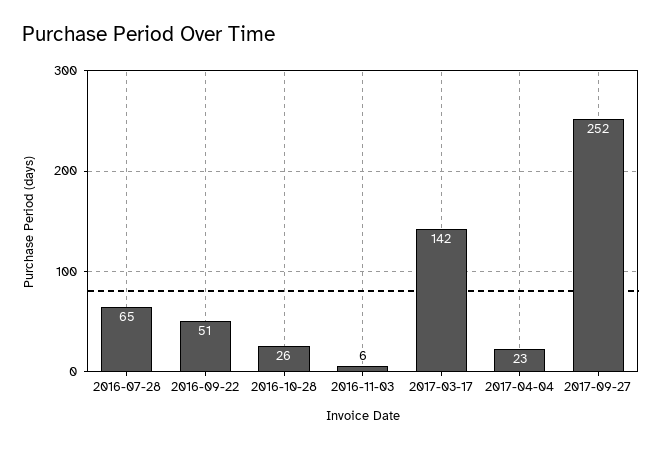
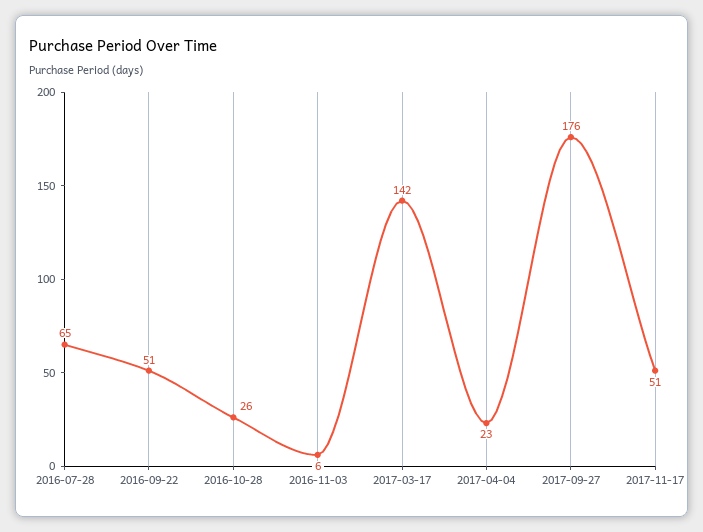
2017-09-27: 252 -> 176
2017-11-17: none -> 51

